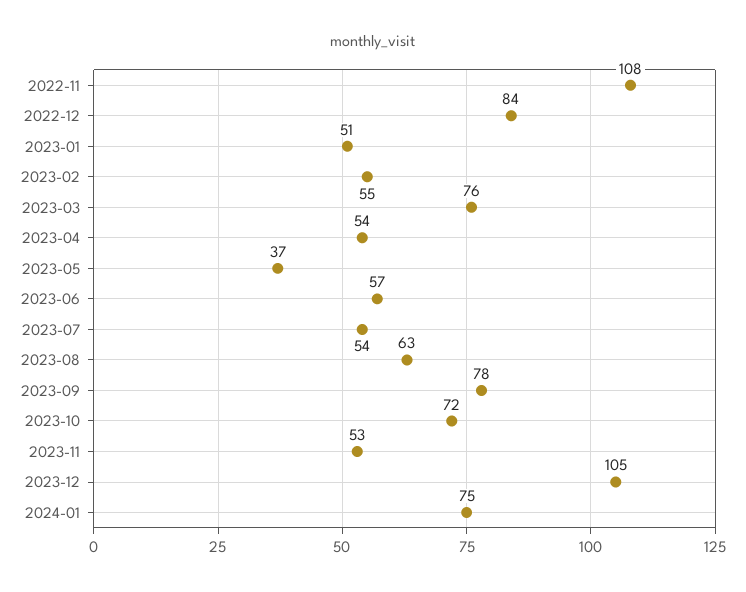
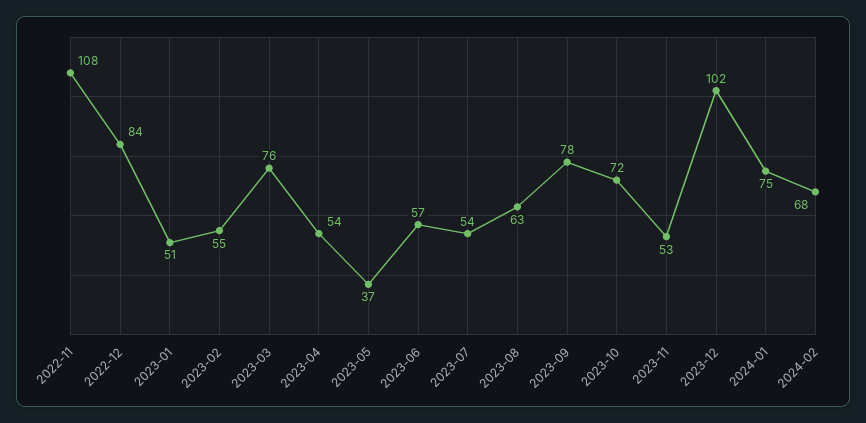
2023-12: 105 -> 102
2024-02: none -> 68

